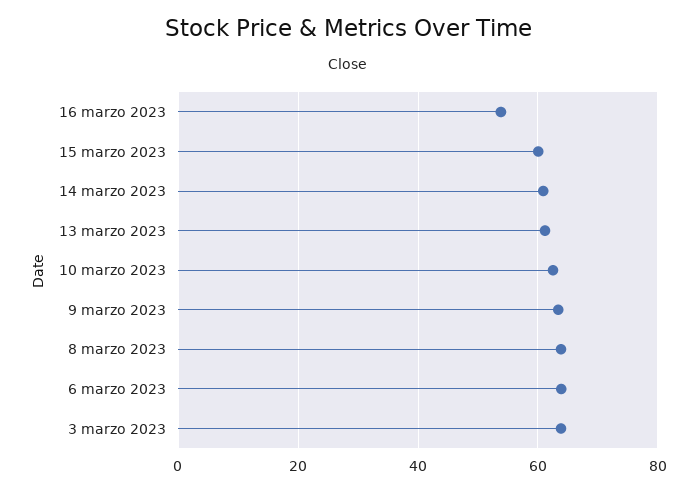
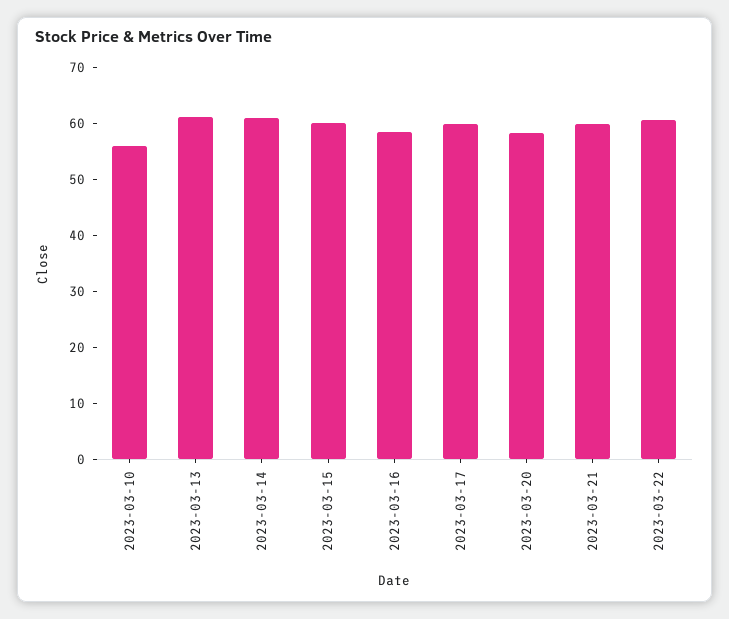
16 marzo 2023: 54 -> 58
10 marzo 2023: 62 -> 56
9 marzo 2023: 64 -> none
8 marzo 2023: 64 -> none
6 marzo 2023: 64 -> none
3 marzo 2023: 64 -> none
2023-03-17: none -> 60
2023-03-20: none -> 58
2023-03-21: none -> 60
2023-03-22: none -> 60

